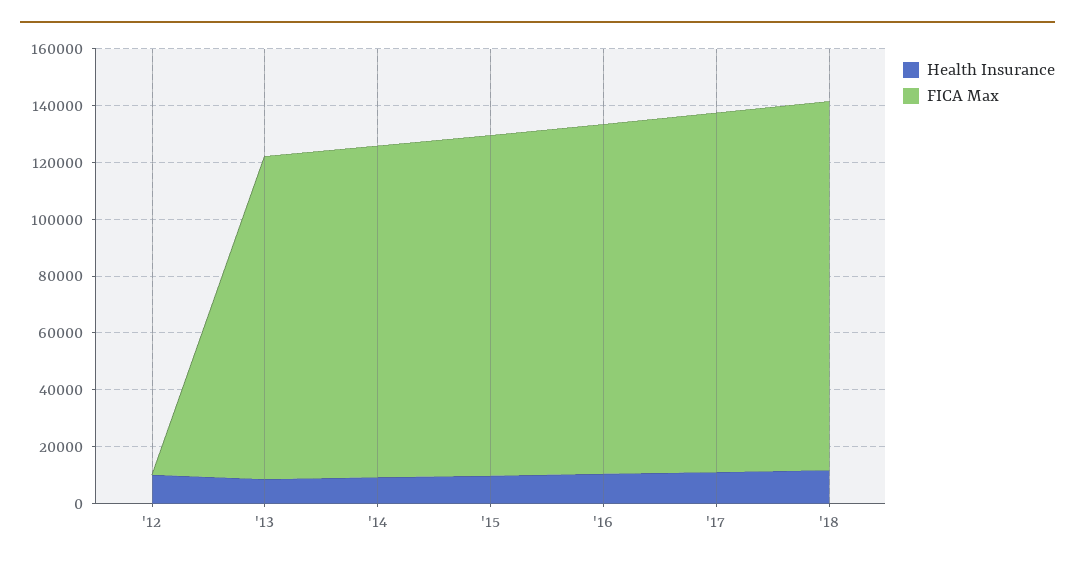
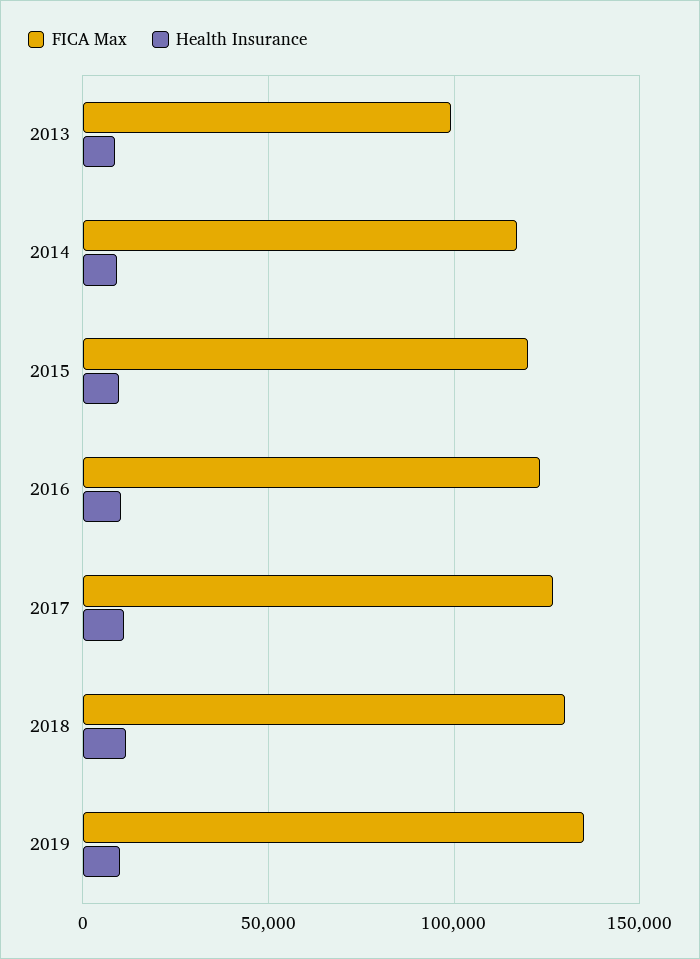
Health Insurance, '12: 10000 -> none
FICA Max, '12: 0 -> none
FICA Max, '13: 115000 -> 100000
FICA Max, 2019: none -> 135000
Health Insurance, 2019: none -> 10000

